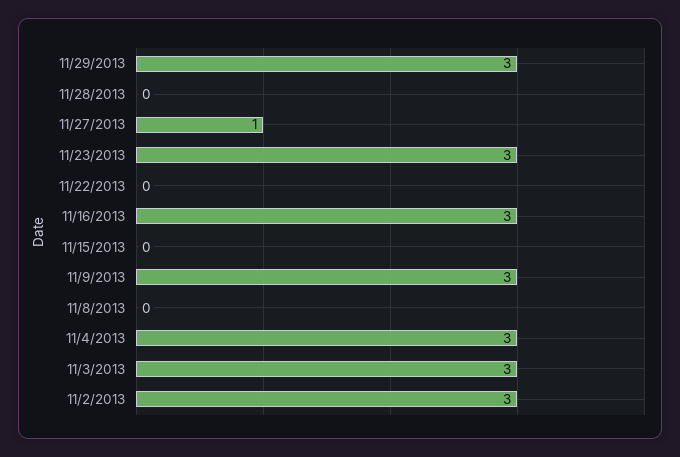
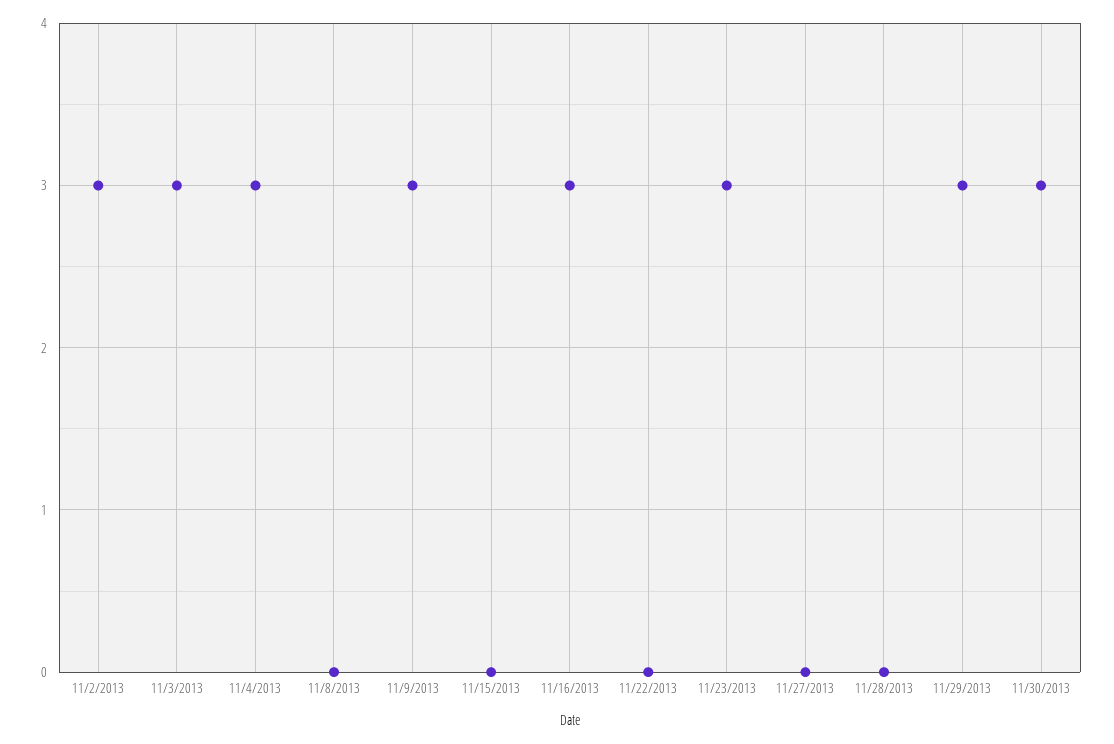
11/27/2013: 1 -> 0
11/30/2013: none -> 3

